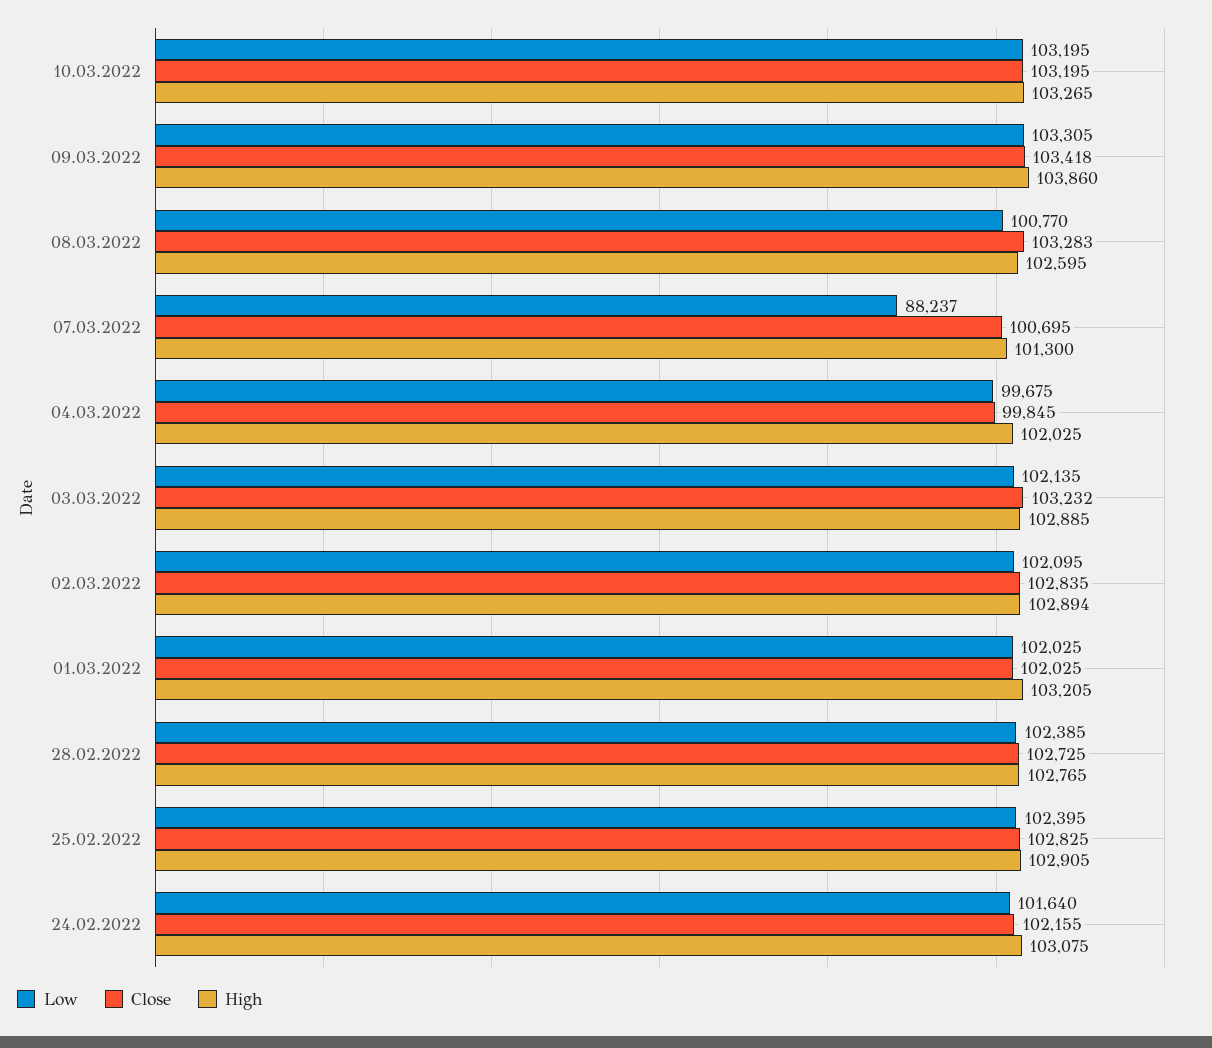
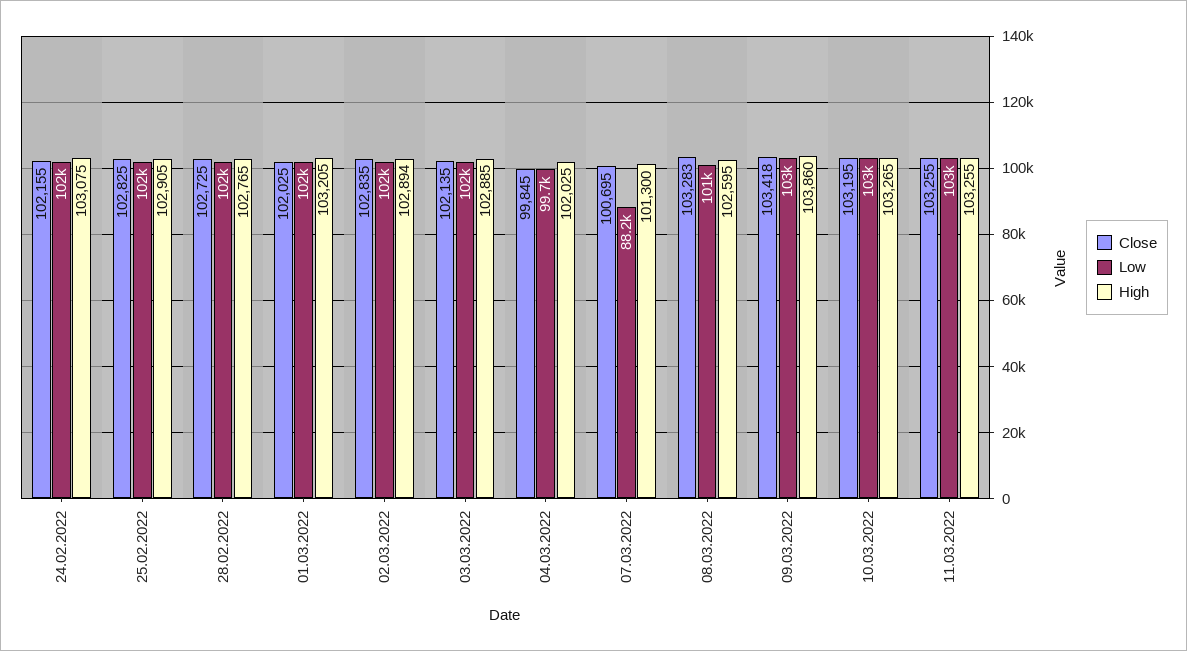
Close, 03.03.2022: 103232 -> 102135
Close, 11.03.2022: none -> 103255
Low, 11.03.2022: none -> 103000
High, 11.03.2022: none -> 103255

